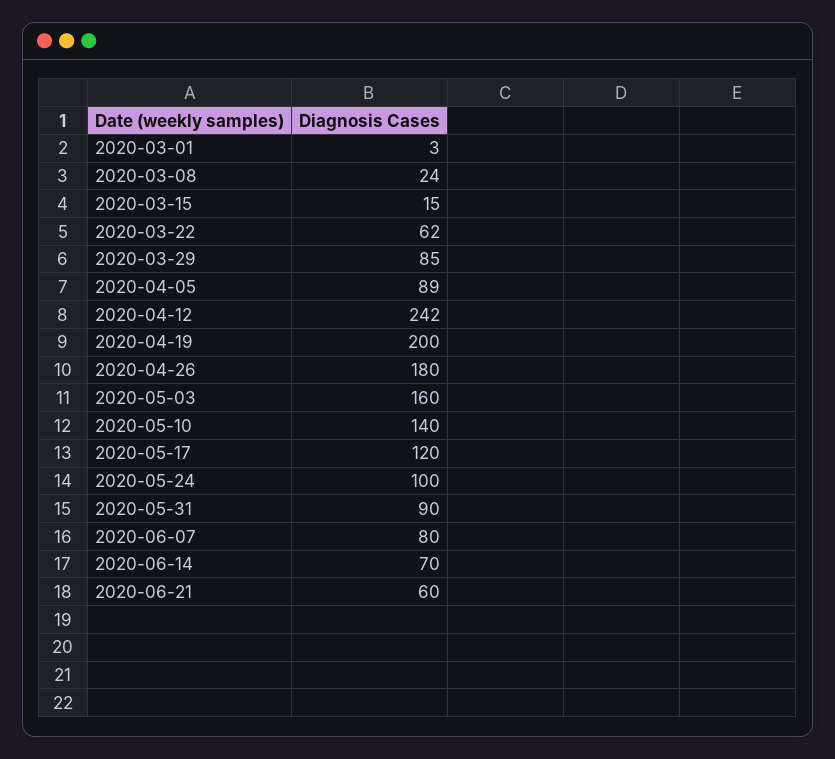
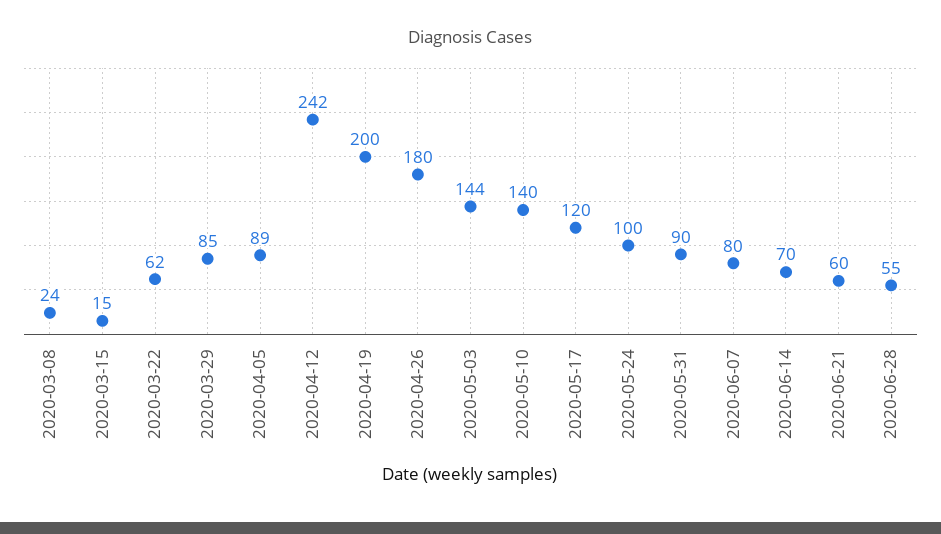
2020-03-01: 3 -> none
2020-05-03: 160 -> 144
2020-06-28: none -> 55

